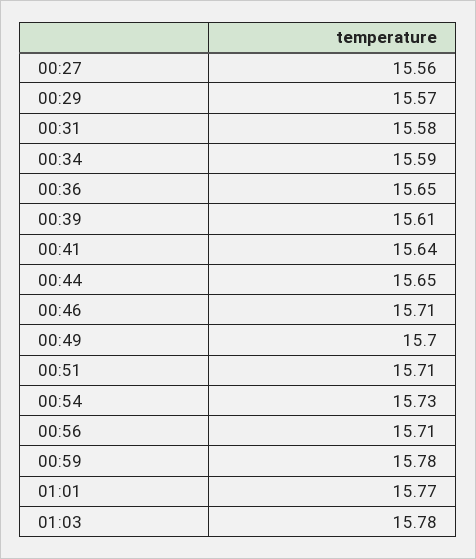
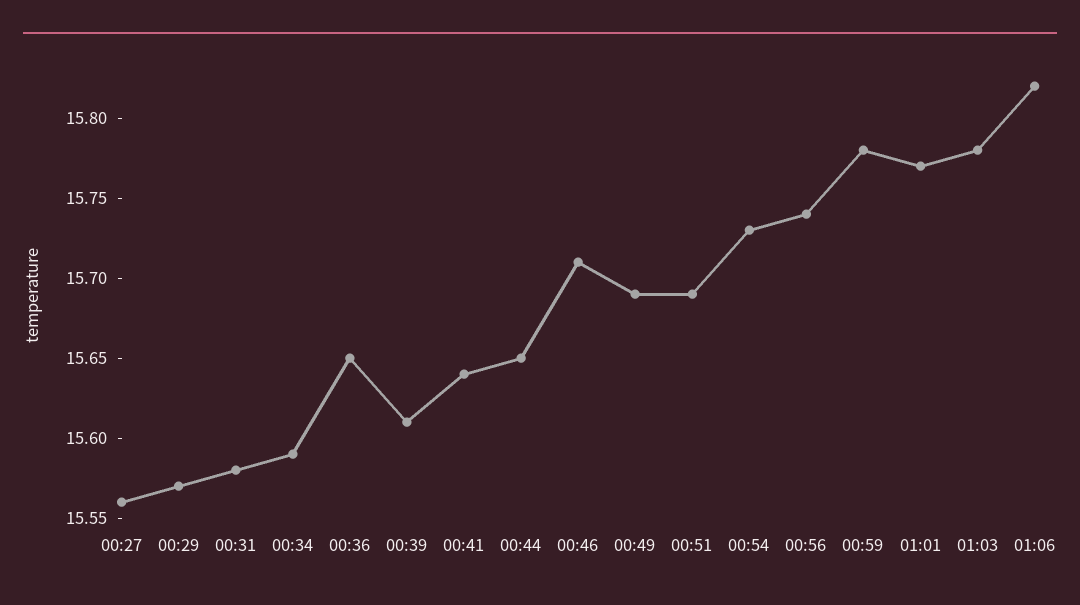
00:49: 15.7 -> 15.69
00:51: 15.71 -> 15.69
00:56: 15.71 -> 15.74
01:06: none -> 15.82

